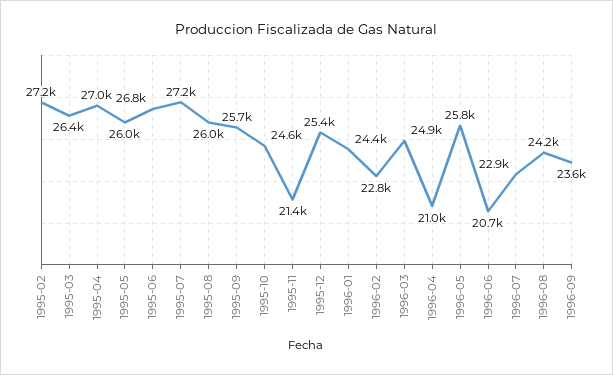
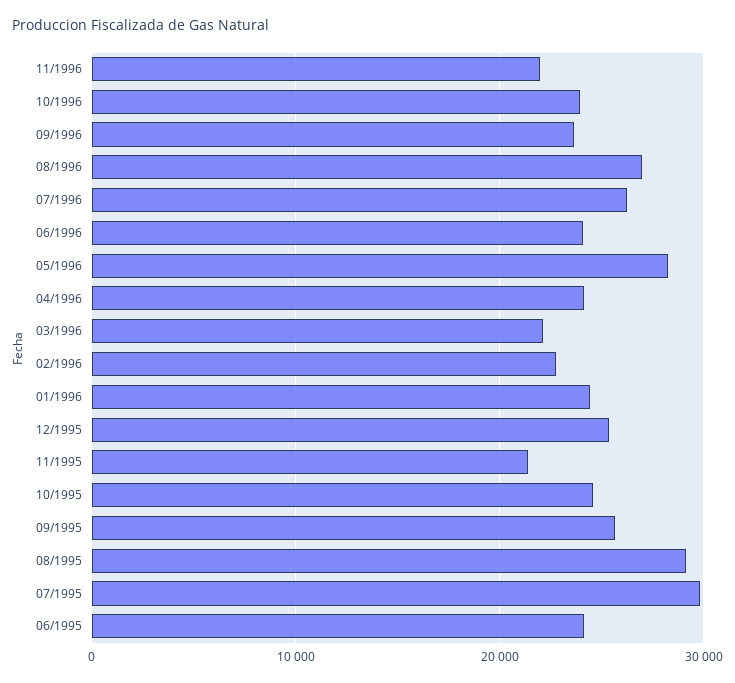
1995-02: 27200 -> none
1995-03: 26400 -> none
1995-04: 27000 -> none
1995-05: 26000 -> none
1995-06: 26800 -> 24000
1995-07: 27200 -> 30000
1995-08: 26000 -> 29000
1996-03: 24900 -> 22000
1996-04: 21000 -> 24000
1996-05: 25800 -> 28000
1996-06: 20700 -> 24000
1996-07: 22900 -> 26000
1996-08: 24200 -> 27000
11/1996: none -> 22000
10/1996: none -> 24000

